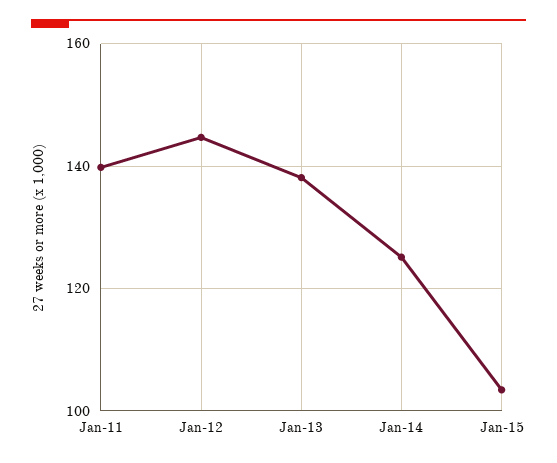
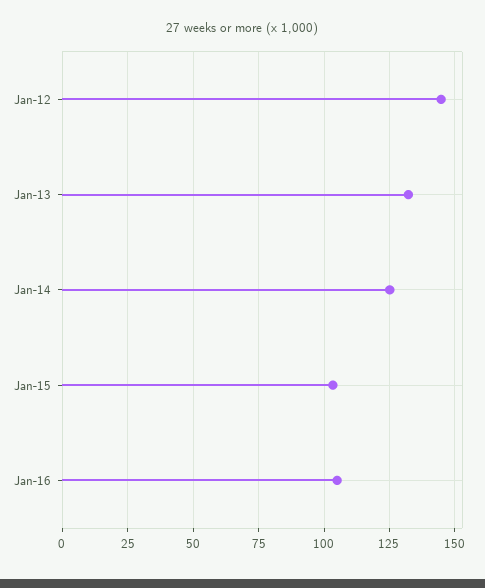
Jan-11: 140 -> none
Jan-13: 138 -> 132.5
Jan-16: none -> 105

